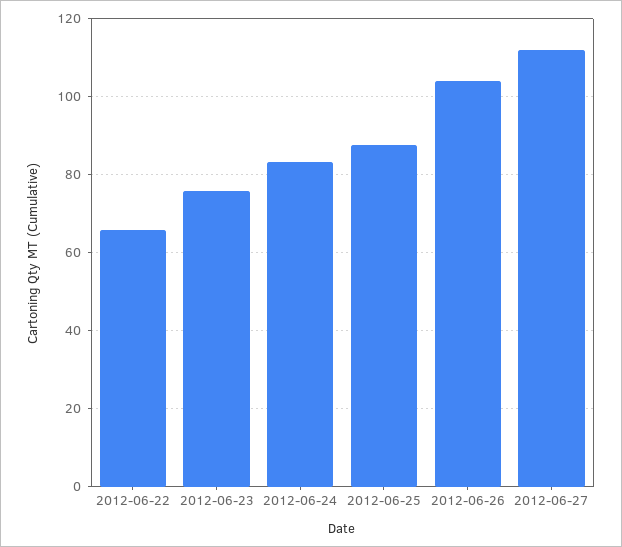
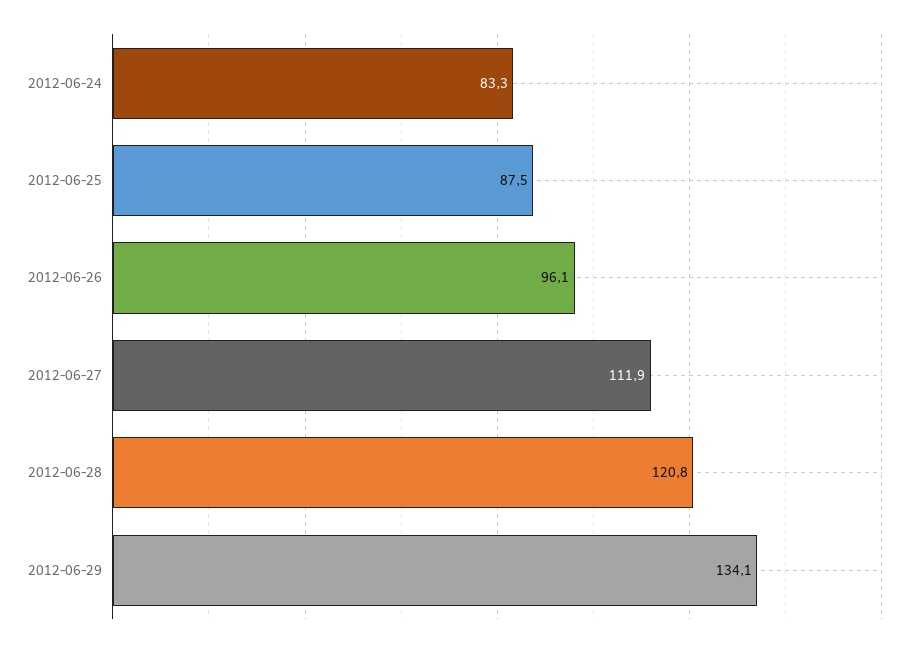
2012-06-22: 66 -> none
2012-06-23: 76 -> none
2012-06-26: 104 -> 96.1
2012-06-28: none -> 120.8
2012-06-29: none -> 134.1

